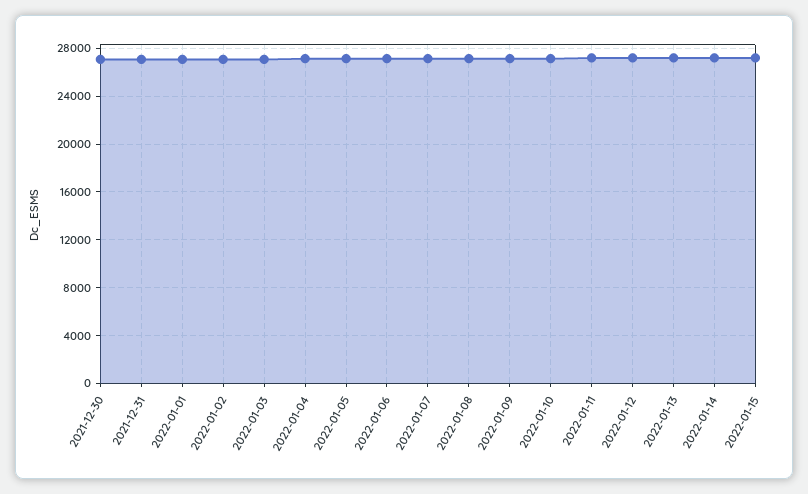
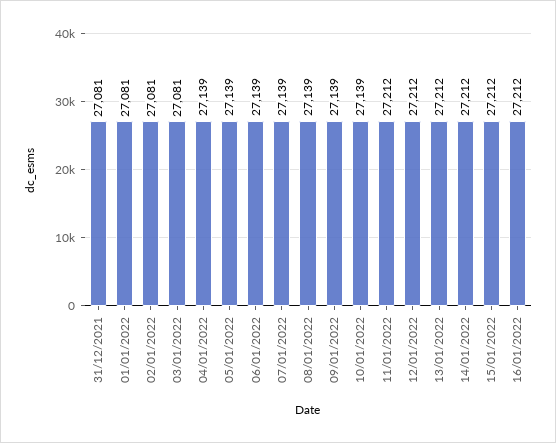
2021-12-30: 27000 -> none
16/01/2022: none -> 27212

